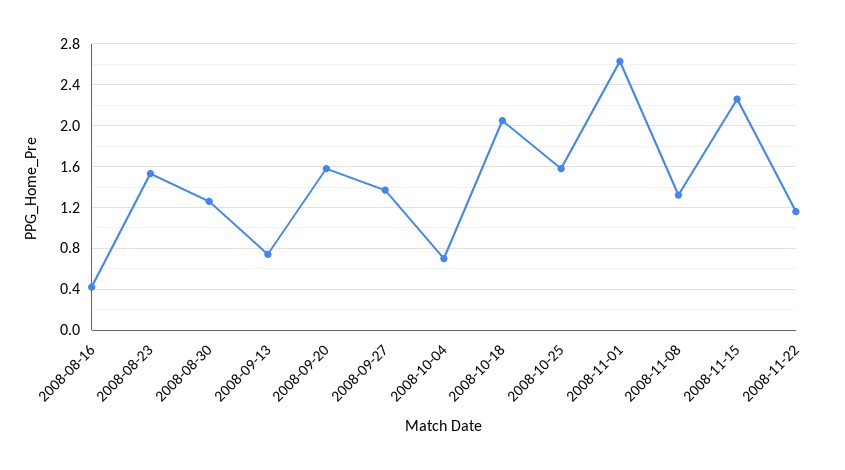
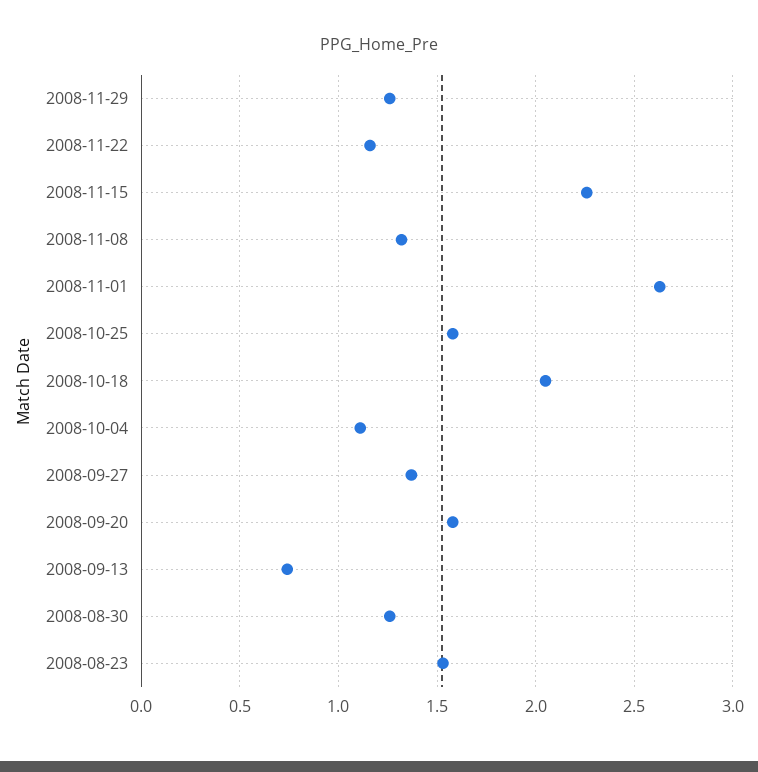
2008-08-16: 0.4 -> none
2008-10-04: 0.7 -> 1.1
2008-11-29: none -> 1.25

